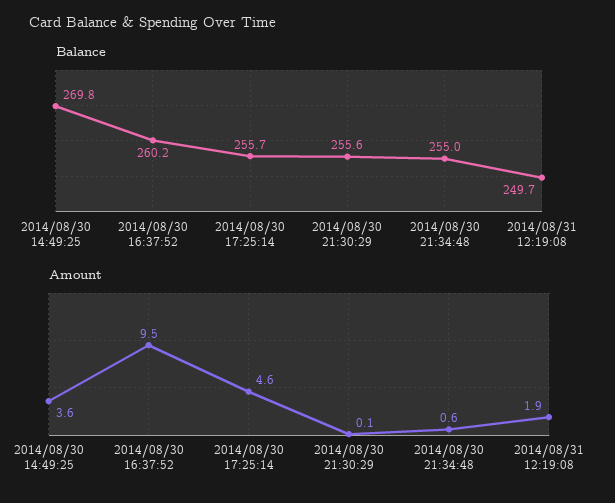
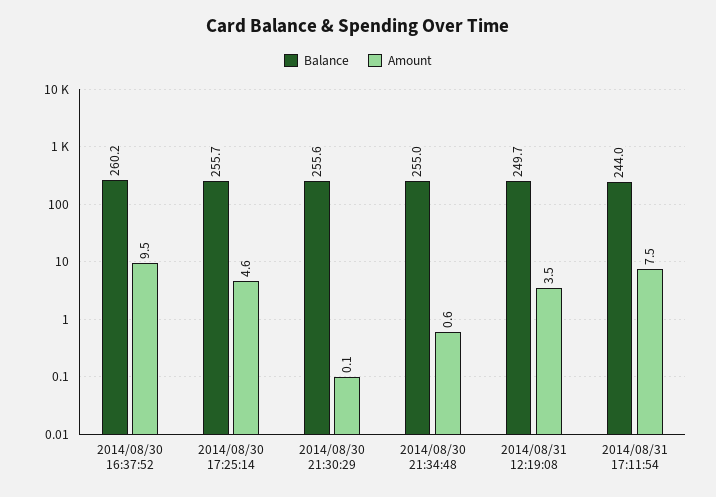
Balance, 2014/08/30 14:49:25: 269.8 -> none
Amount, 2014/08/30 14:49:25: 3.6 -> none
Amount, 2014/08/31 12:19:08: 1.9 -> 3.5
Balance, 2014/08/31 17:11:54: none -> 244
Amount, 2014/08/31 17:11:54: none -> 7.5

